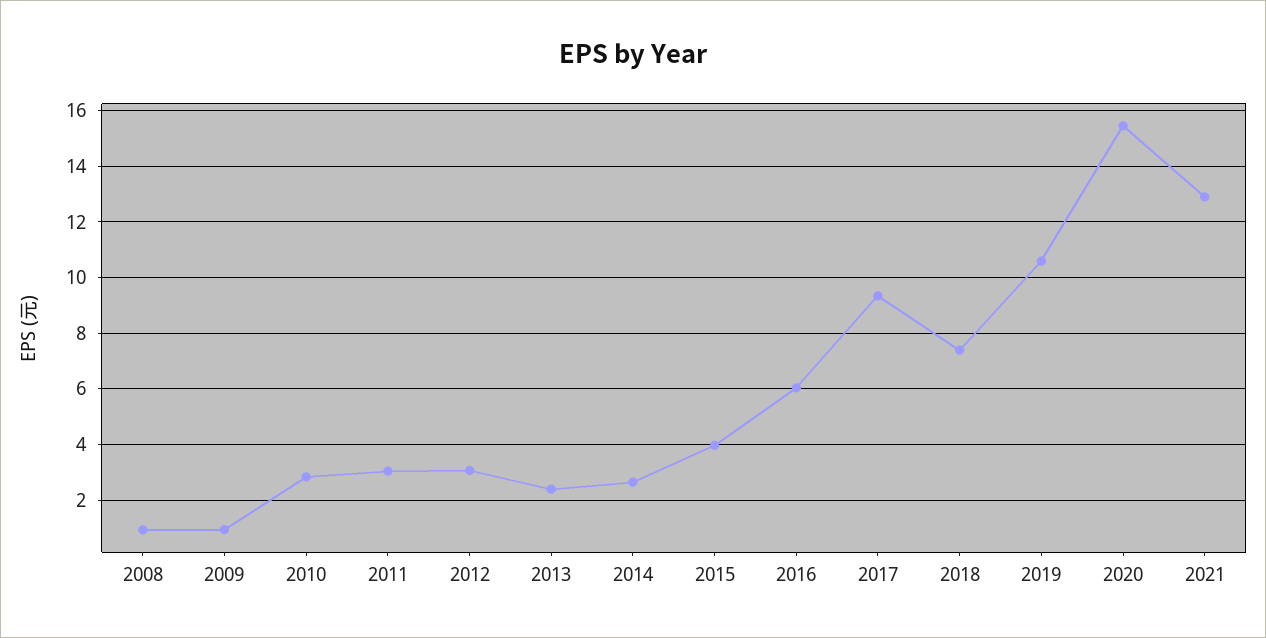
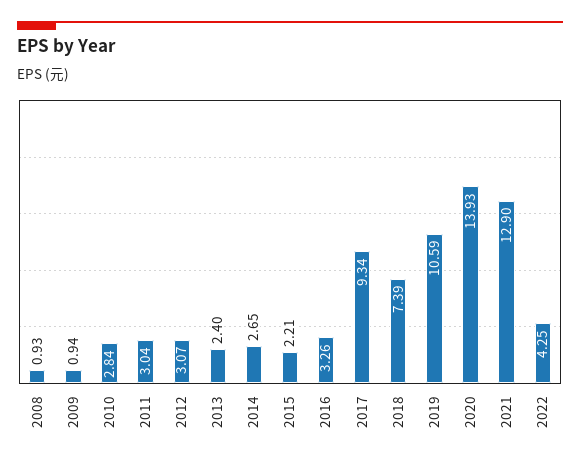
2015: 4 -> 2.21
2016: 6 -> 3.26
2020: 15.5 -> 13.93
2022: none -> 4.25

